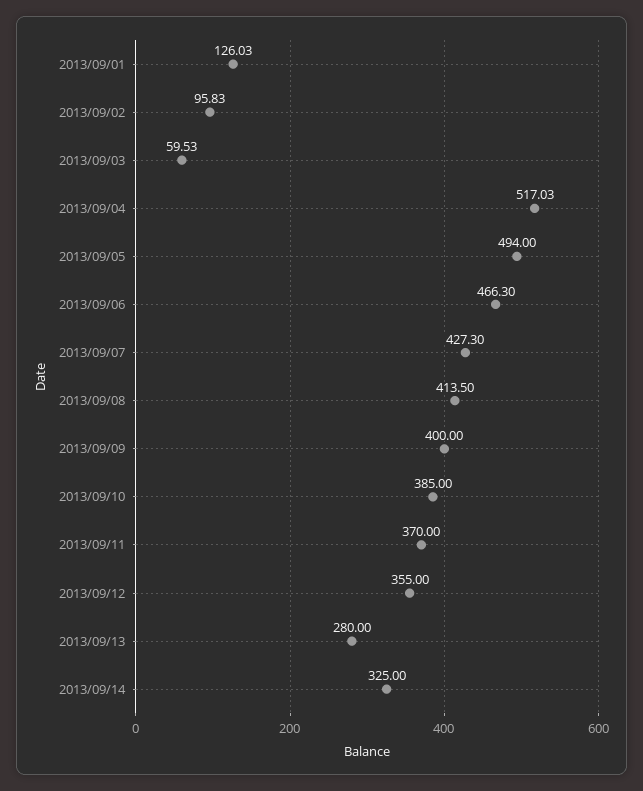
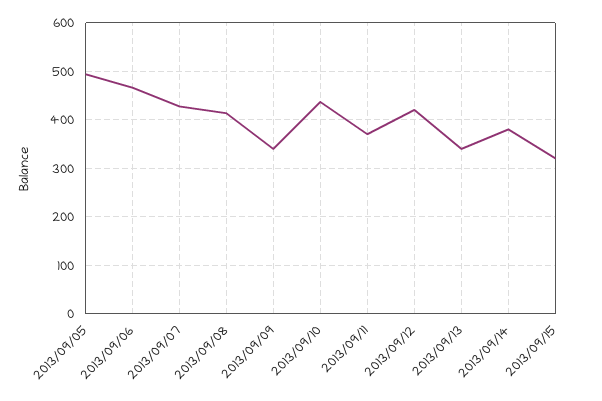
2013/09/01: 126.03 -> none
2013/09/02: 95.83 -> none
2013/09/03: 59.53 -> none
2013/09/04: 517.03 -> none
2013/09/09: 400 -> 340
2013/09/10: 385 -> 440
2013/09/12: 355 -> 420
2013/09/13: 280 -> 340
2013/09/14: 325 -> 380
2013/09/15: none -> 320

